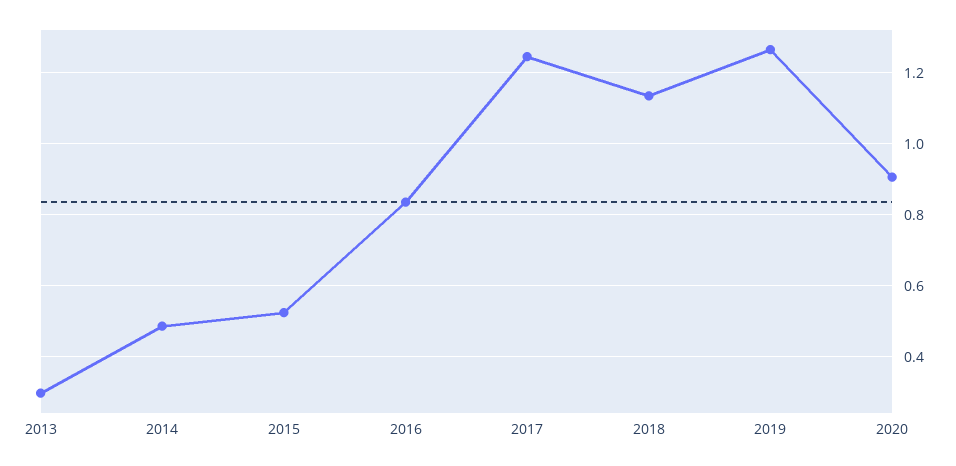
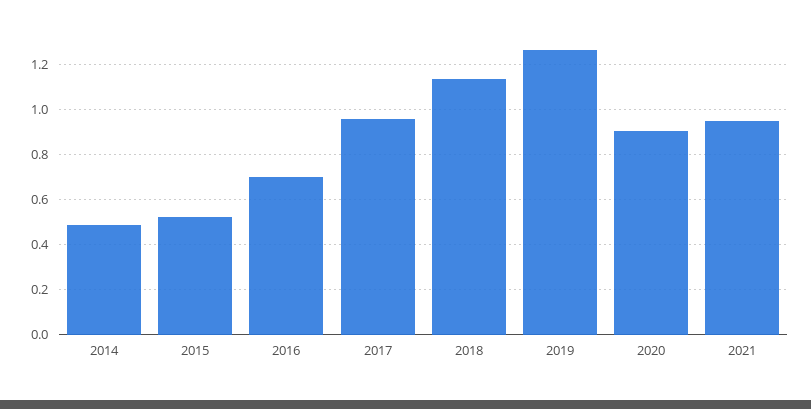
2013: 0.3 -> none
2016: 0.84 -> 0.7
2017: 1.24 -> 0.95
2021: none -> 0.95

